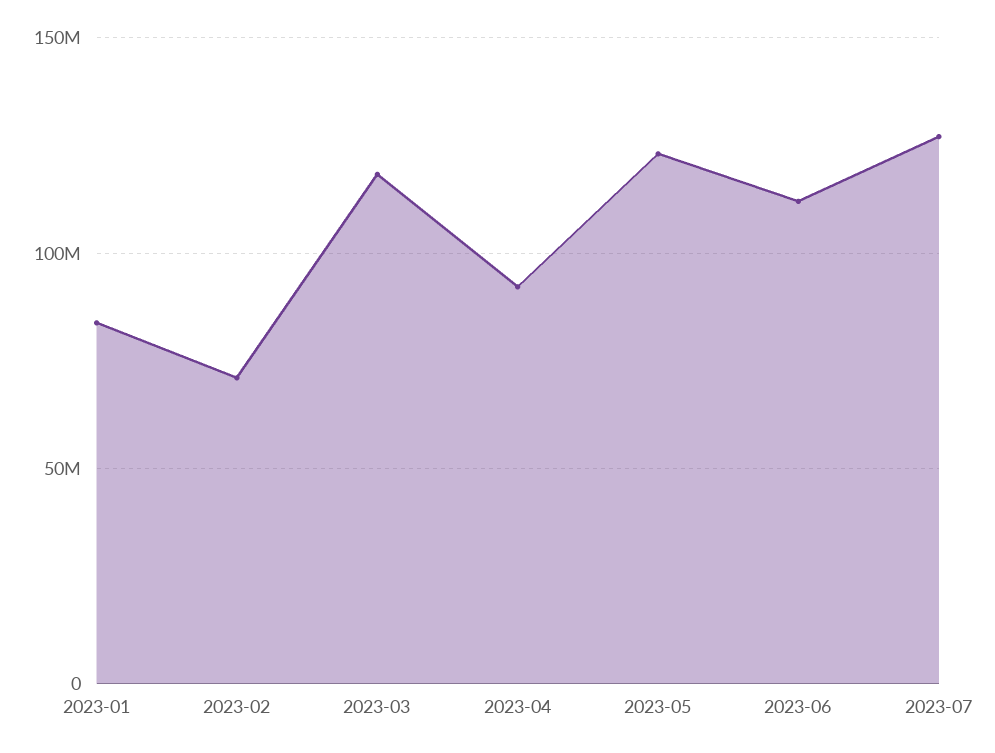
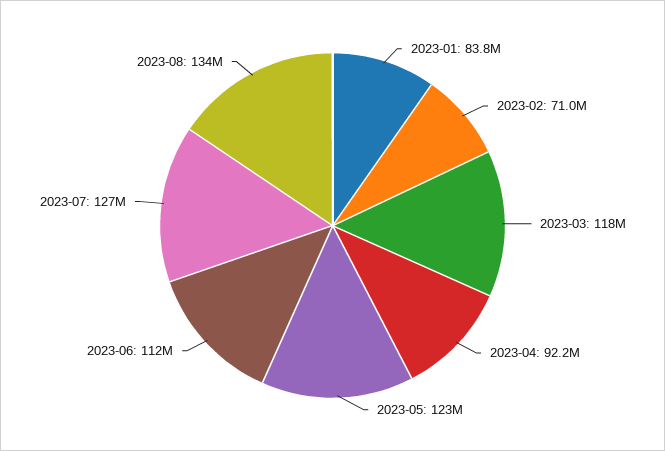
2023-08: none -> 134000000

